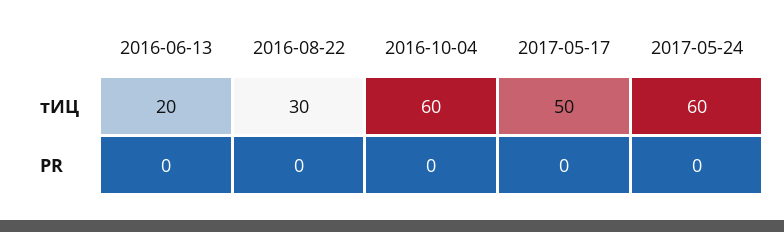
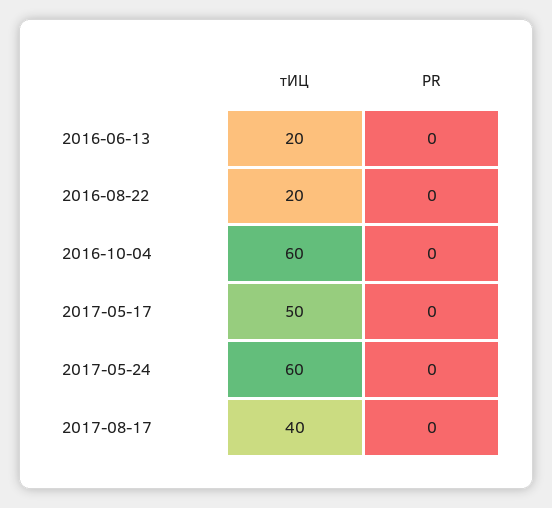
2016-08-22, тИЦ: 30 -> 20
2017-08-17, тИЦ: none -> 40
2017-08-17, PR: none -> 0

